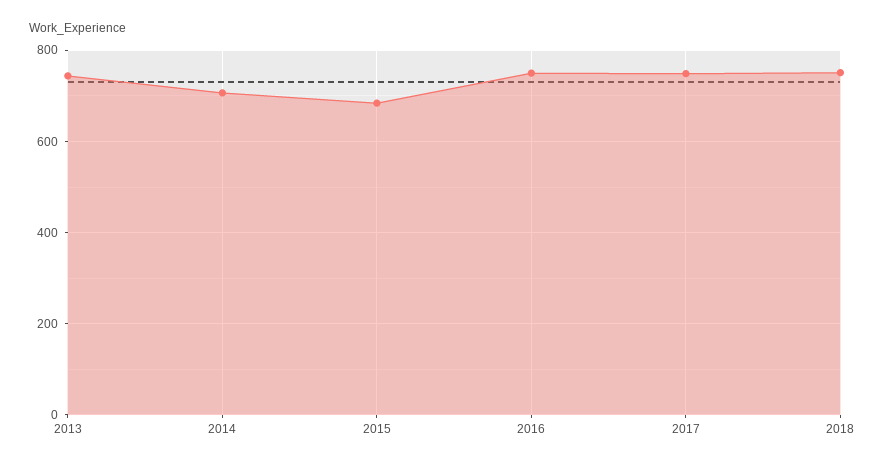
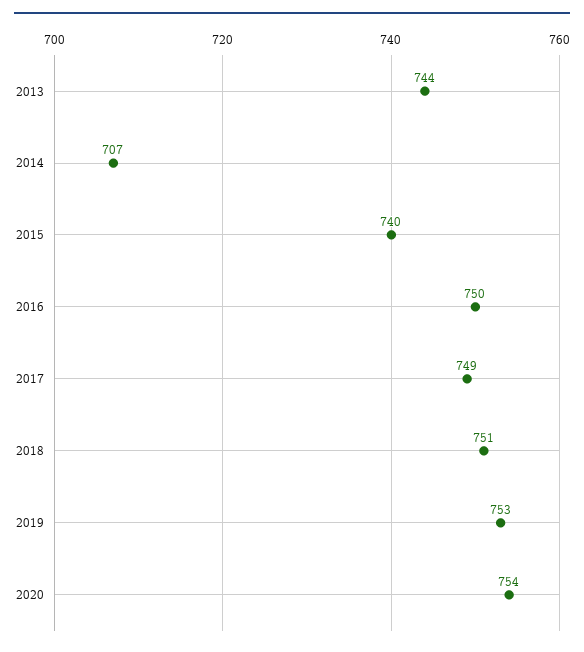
2015: 680 -> 740
2019: none -> 753
2020: none -> 754

